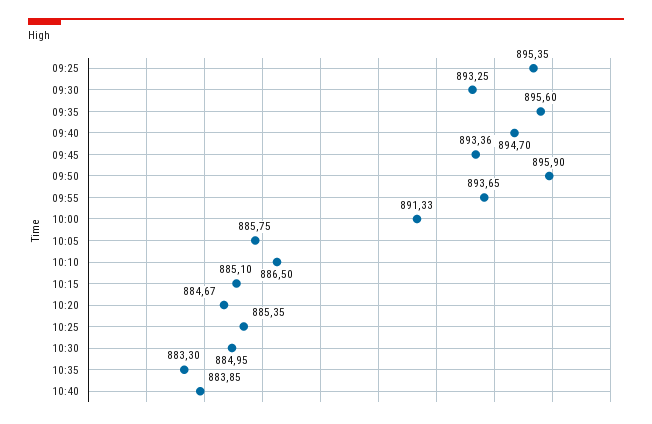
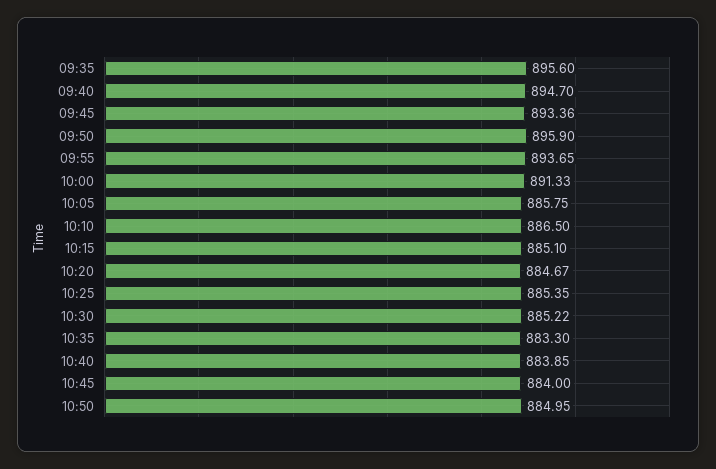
09:25: 895.35 -> none
09:30: 893.25 -> none
10:30: 884.95 -> 885.22
10:45: none -> 884
10:50: none -> 884.95

